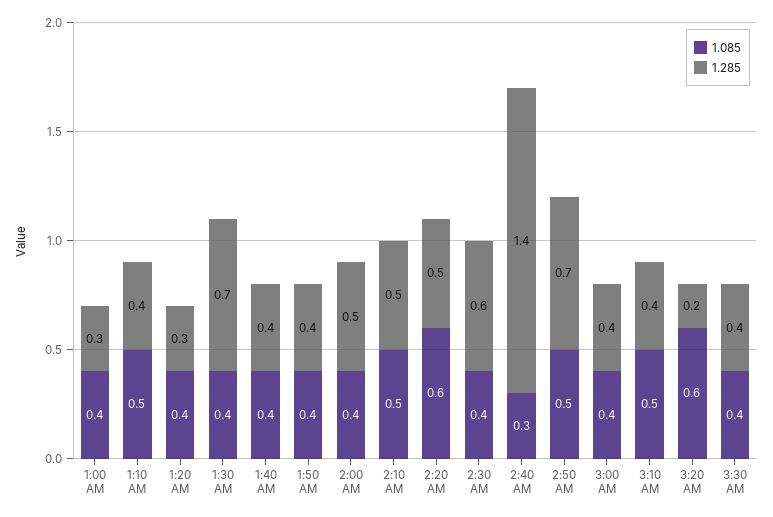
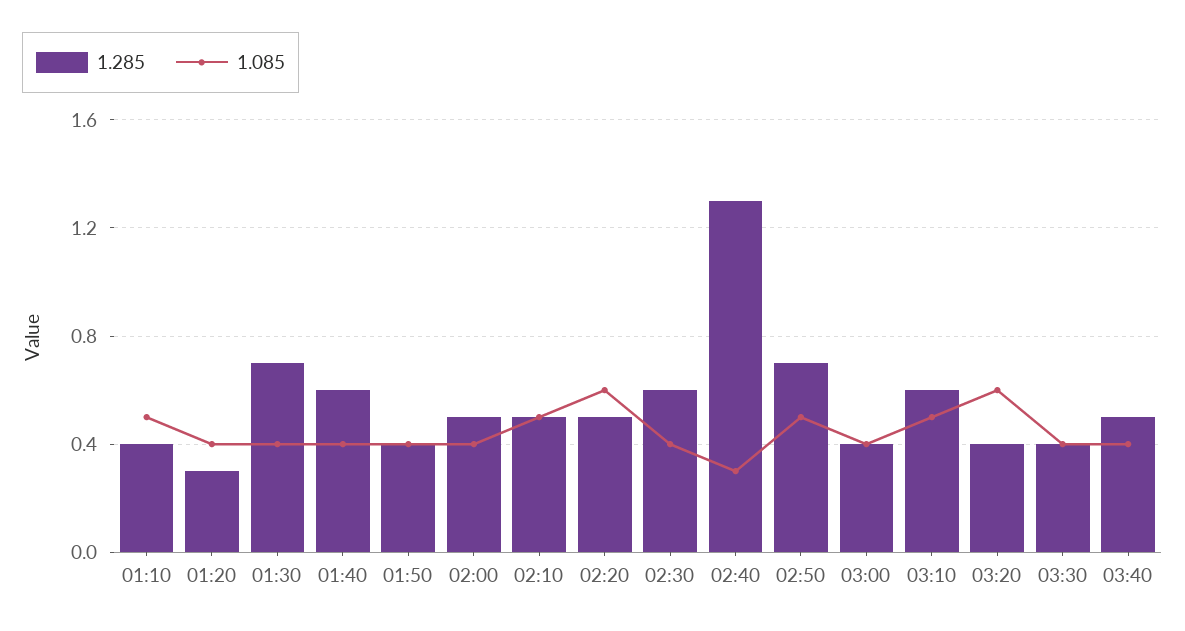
1.085, 1:00 AM: 0.4 -> none
1.285, 1:00 AM: 0.3 -> none
1.285, 1:40 AM: 0.4 -> 0.6
1.285, 2:40 AM: 1.4 -> 1.3
1.285, 3:10 AM: 0.4 -> 0.6
1.285, 3:20 AM: 0.2 -> 0.4
1.285, 03:40: none -> 0.5
1.085, 03:40: none -> 0.4

